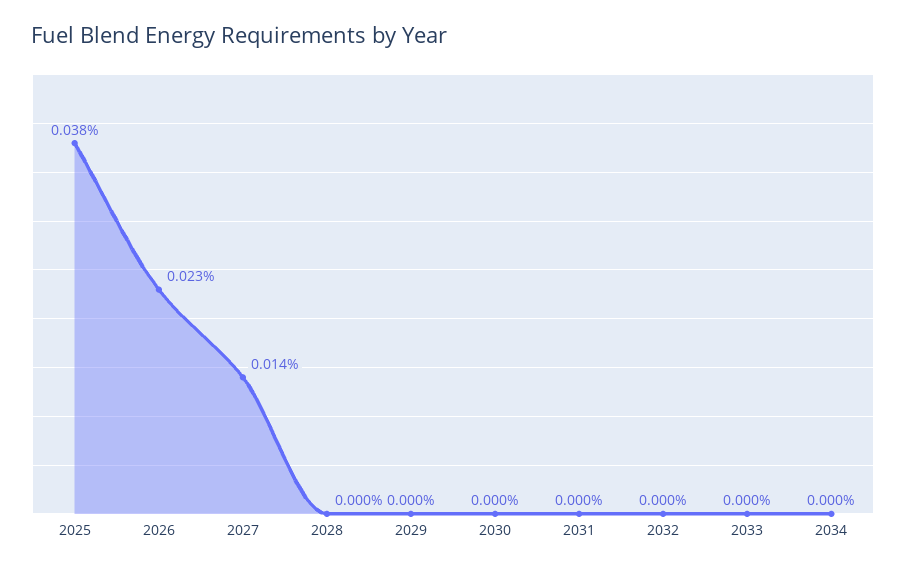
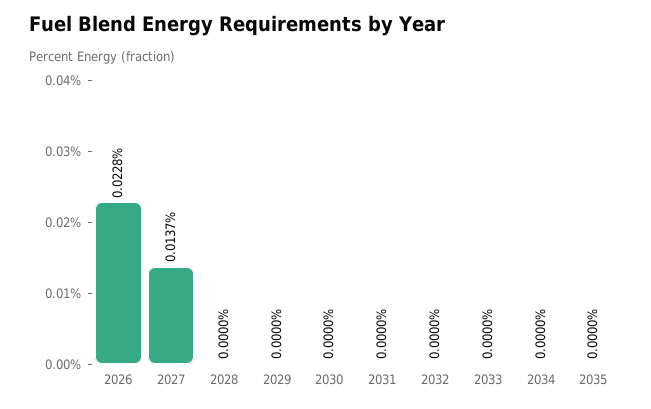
2025: 0.038 -> none
2035: none -> 0

